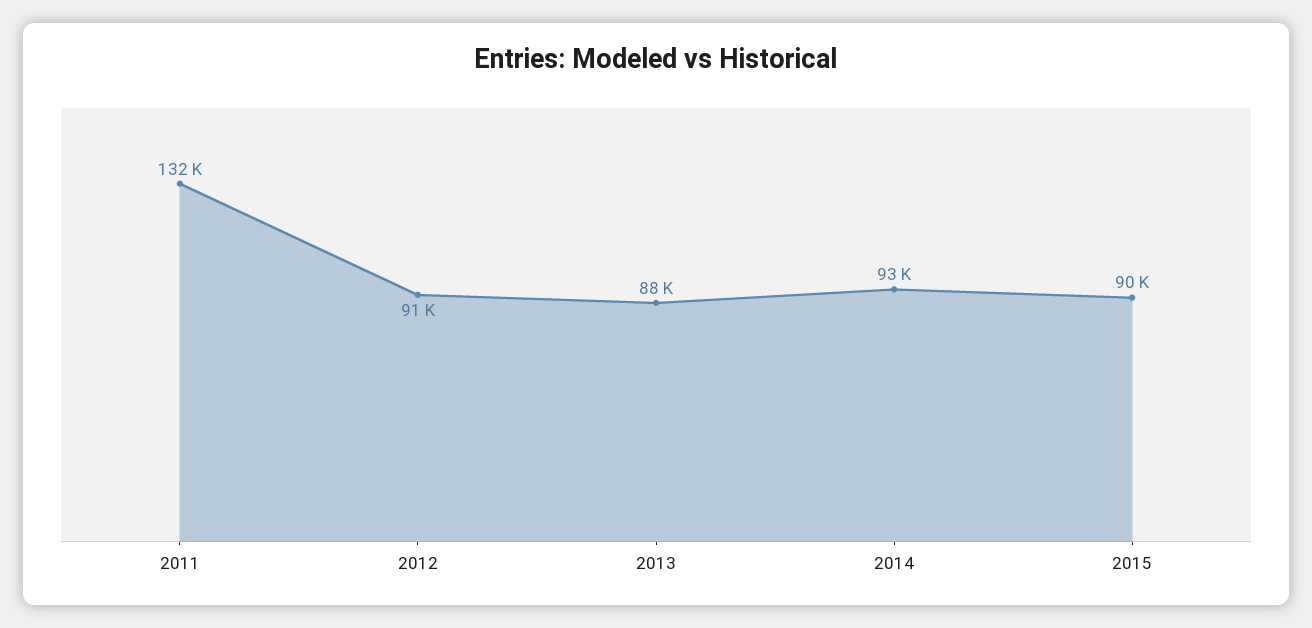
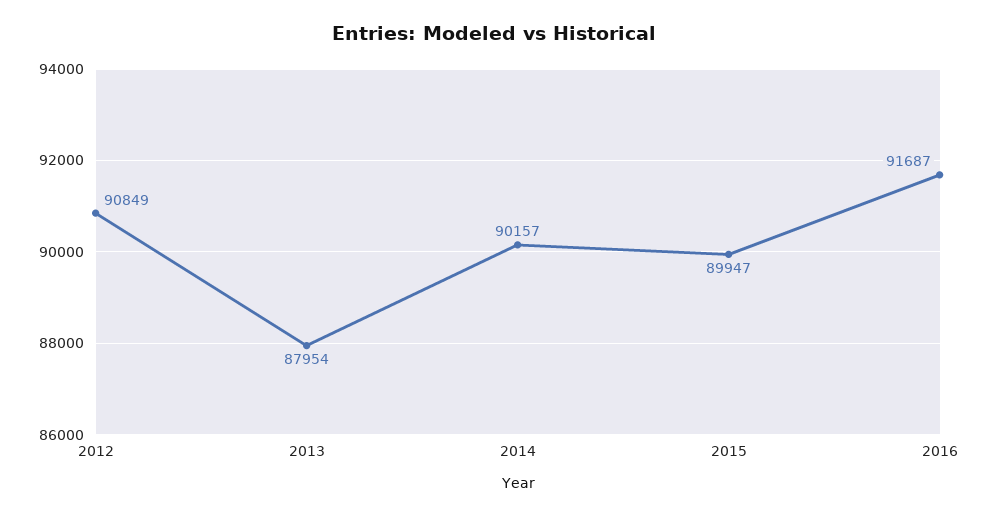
2011: 132000 -> none
2014: 93000 -> 90157
2016: none -> 91687

